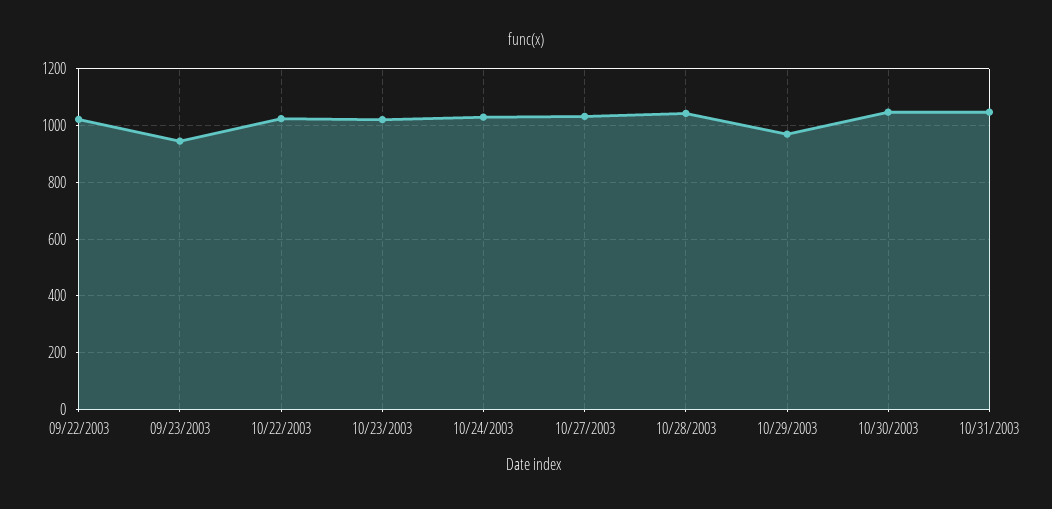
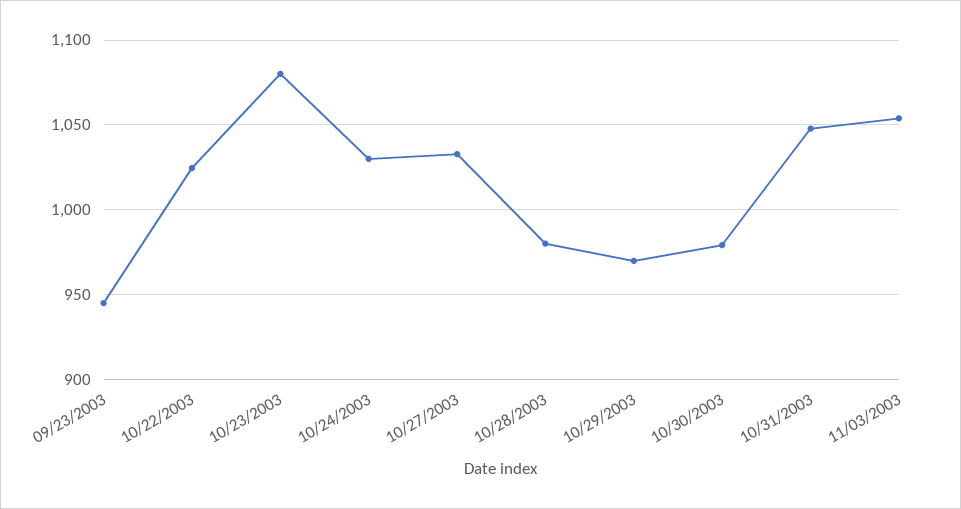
09/22/2003: 1025 -> none
10/23/2003: 1025 -> 1080
10/28/2003: 1050 -> 980
10/30/2003: 1050 -> 980
11/03/2003: none -> 1055

